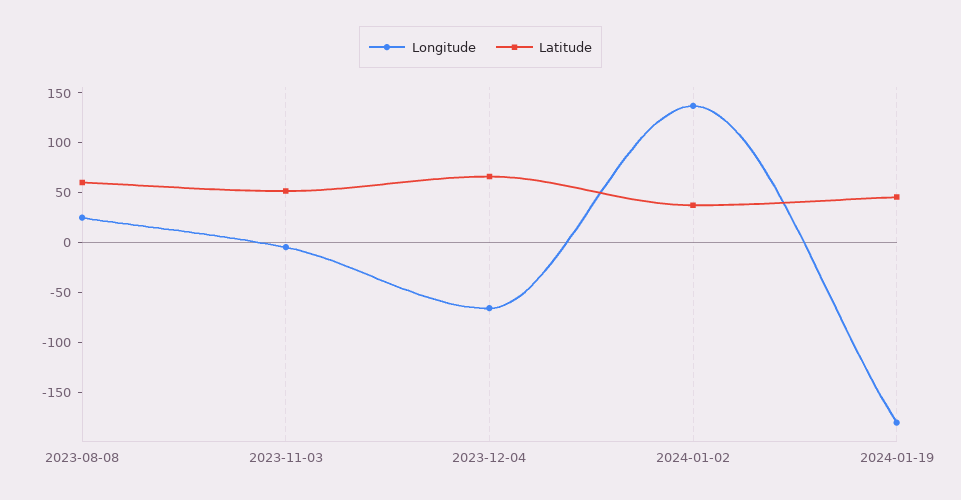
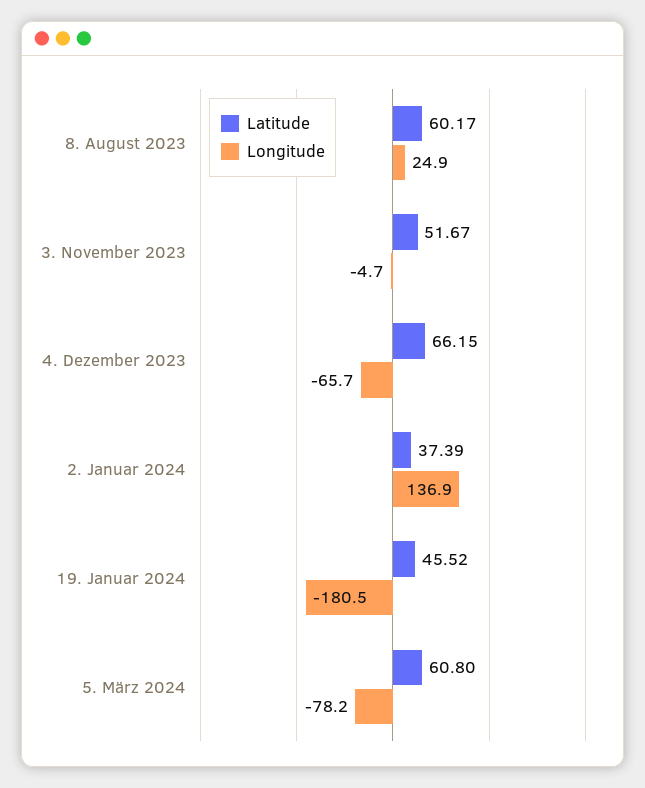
Latitude, 5. März 2024: none -> 60.8
Longitude, 5. März 2024: none -> -78.2

